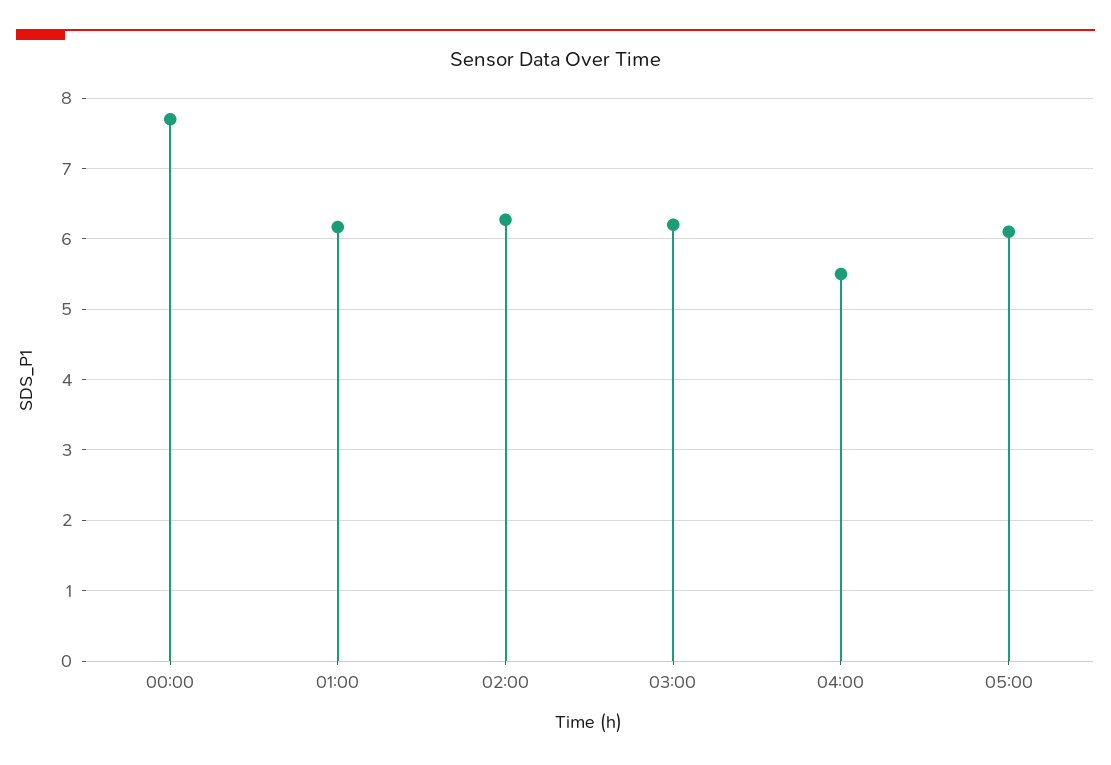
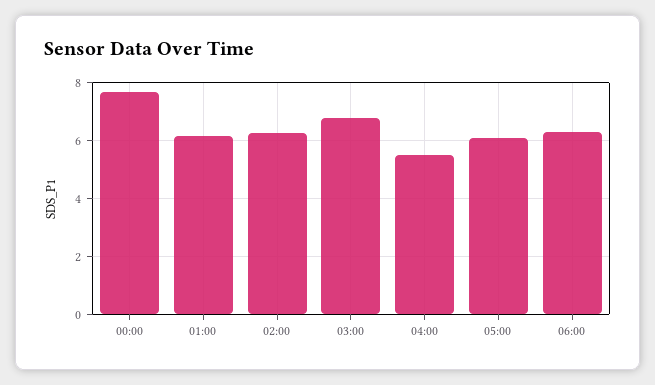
03:00: 6.2 -> 6.75
06:00: none -> 6.25

